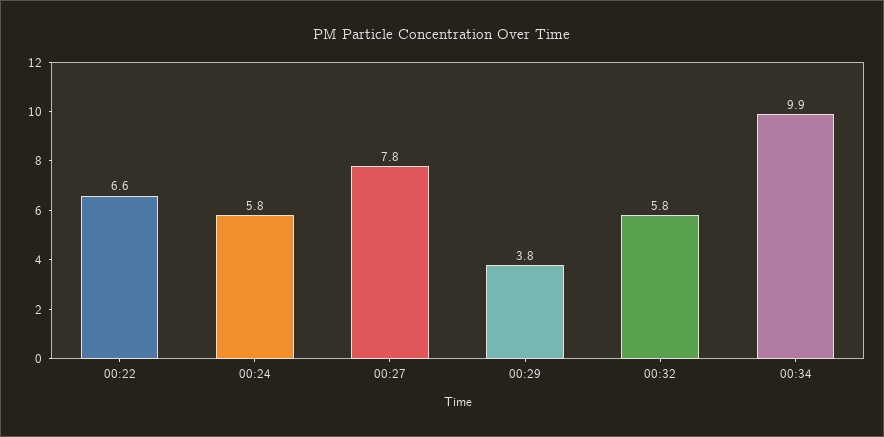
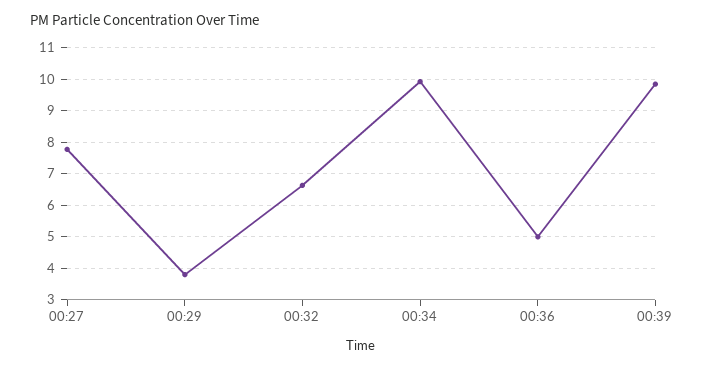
00:22: 6.6 -> none
00:24: 5.8 -> none
00:32: 5.8 -> 6.6
00:36: none -> 5
00:39: none -> 9.8

